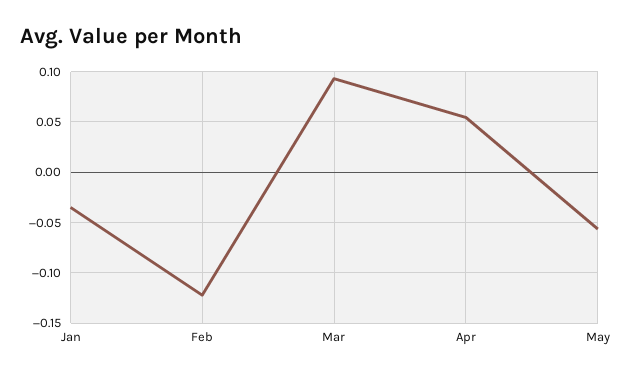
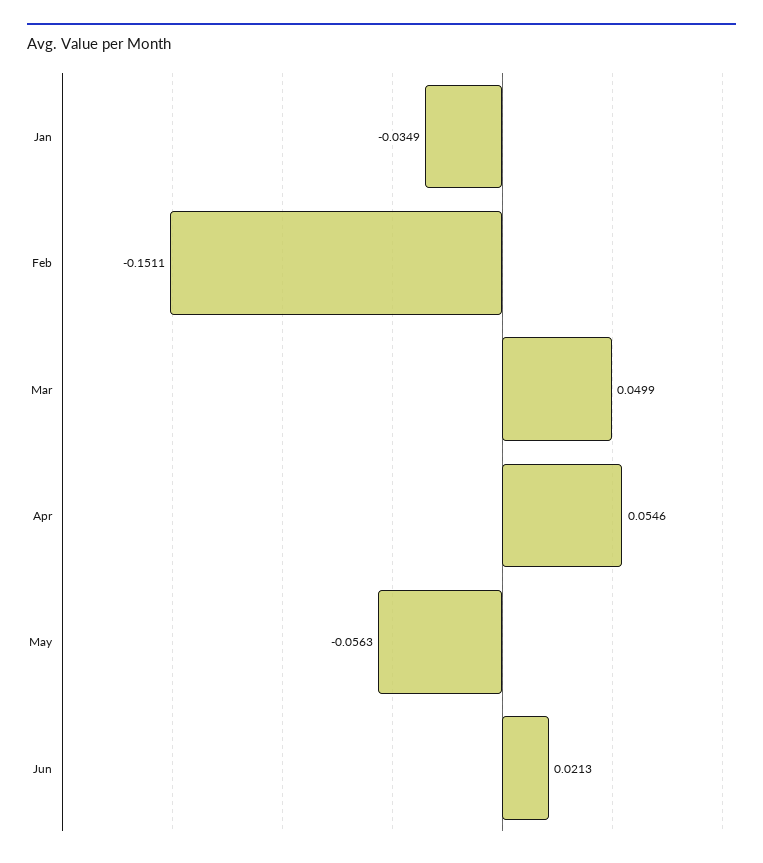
Feb: -0.12 -> -0.1511
Mar: 0.09 -> 0.0499
Jun: none -> 0.0213

